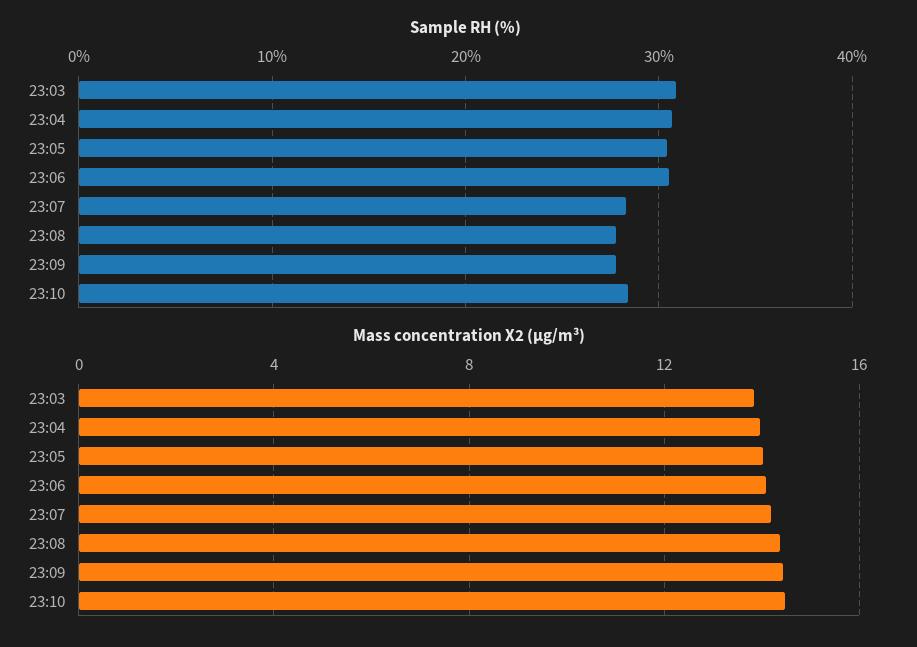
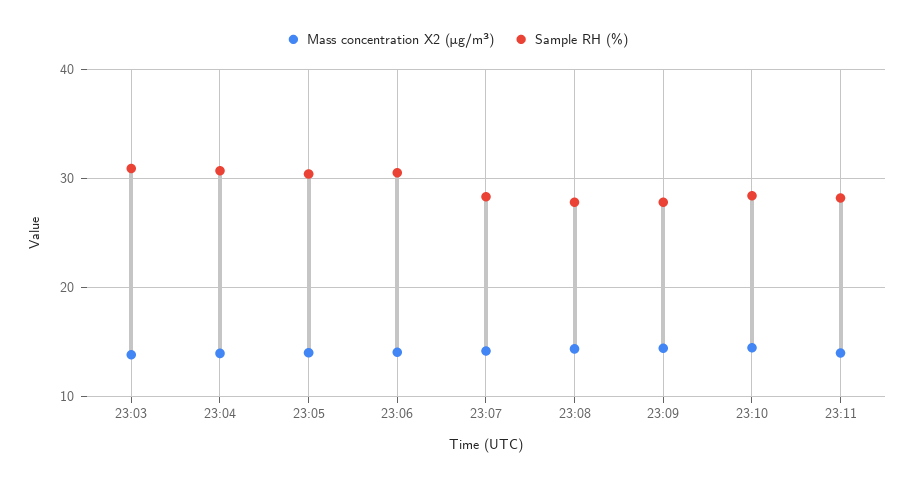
Mass concentration X2 (μg/m³), 23:11: none -> 14
Sample RH (%), 23:11: none -> 28

